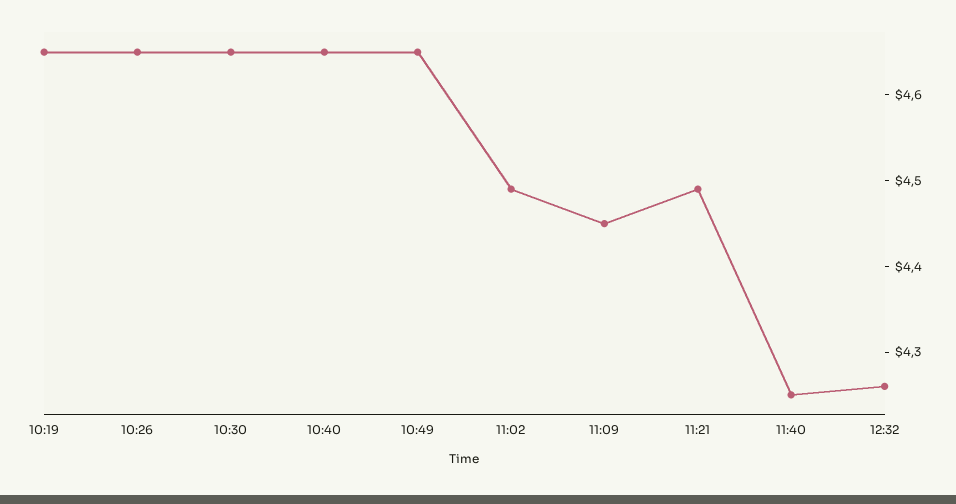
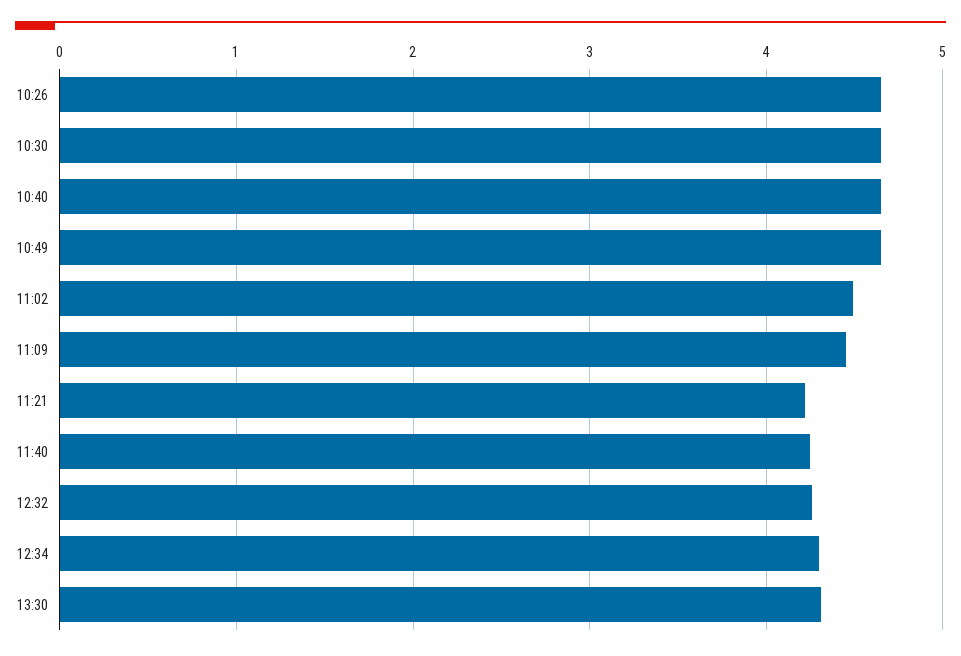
10:19: 4.65 -> none
11:21: 4.49 -> 4.2
12:34: none -> 4.3
13:30: none -> 4.3

